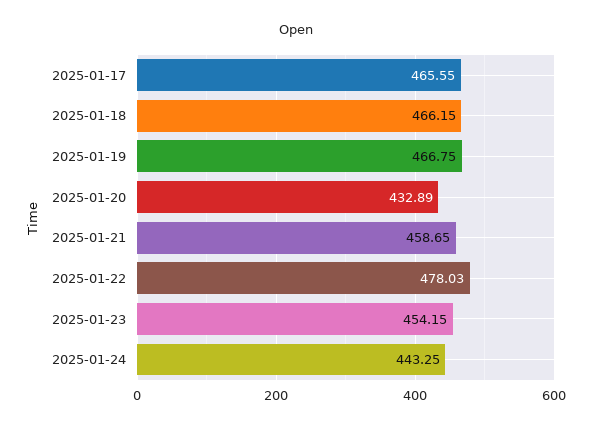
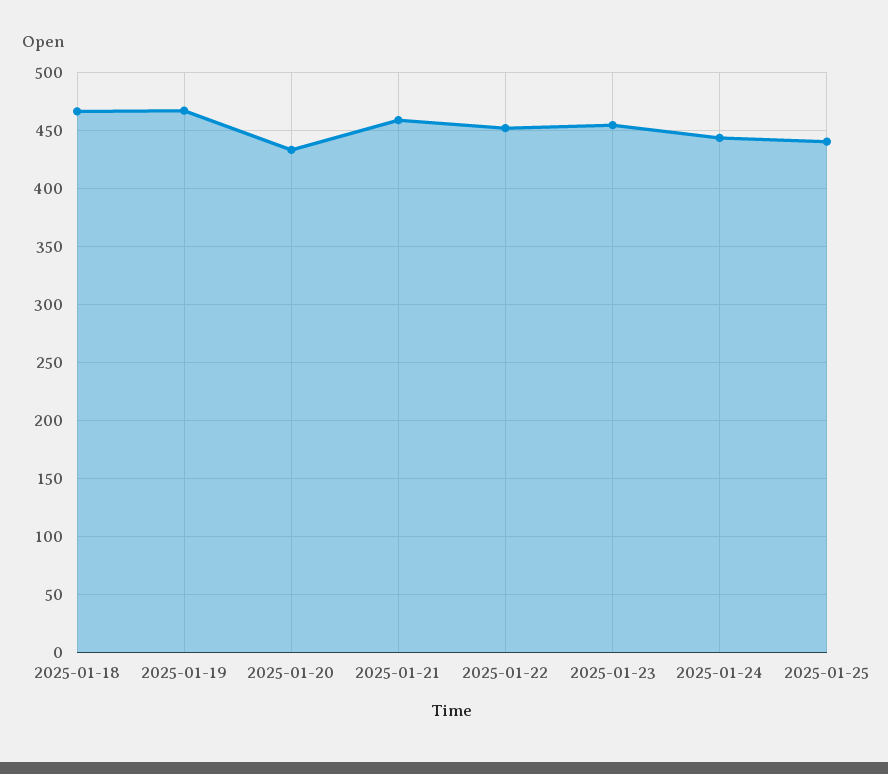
2025-01-17: 465.55 -> none
2025-01-22: 478.03 -> 450
2025-01-25: none -> 440

